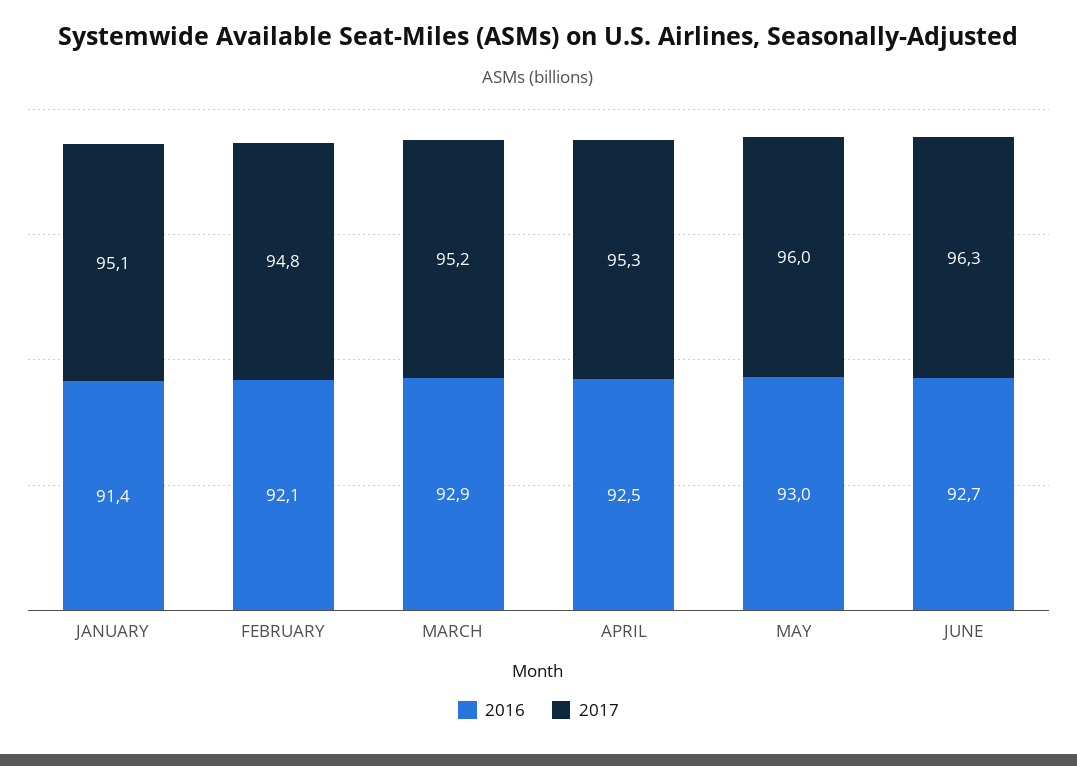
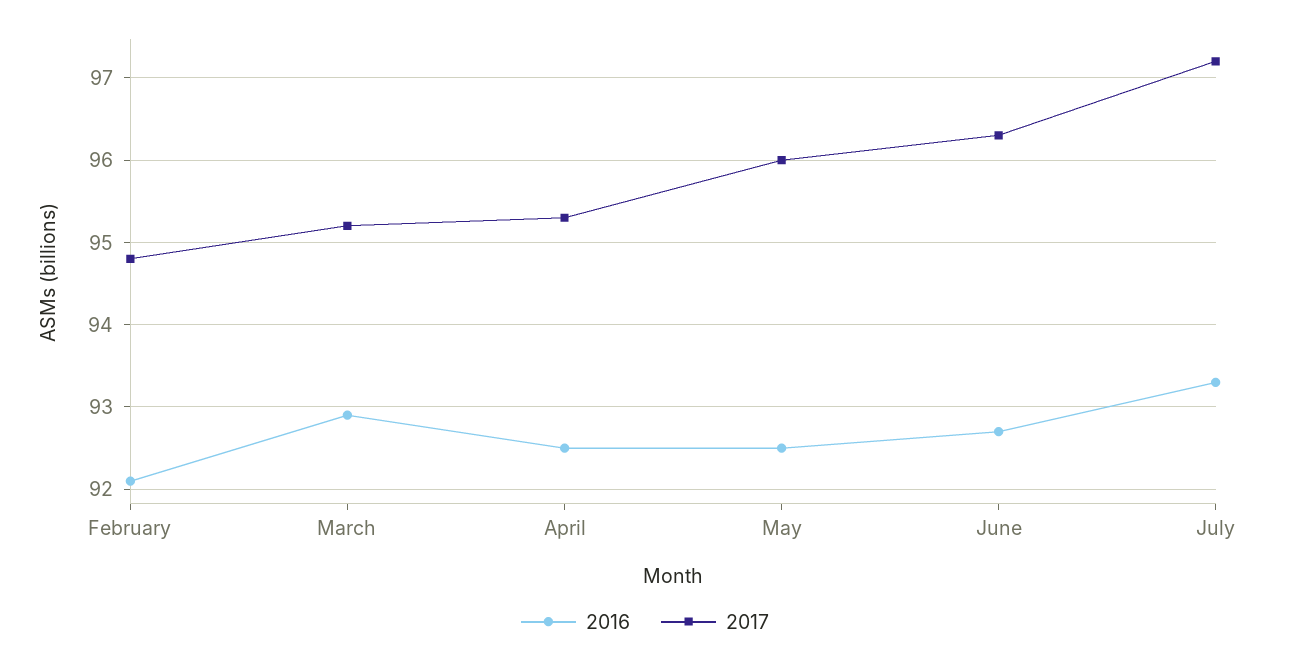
2016, JANUARY: 91.4 -> none
2017, JANUARY: 95.1 -> none
2016, MAY: 93 -> 92.5
2016, July: none -> 93.3
2017, July: none -> 97.2

